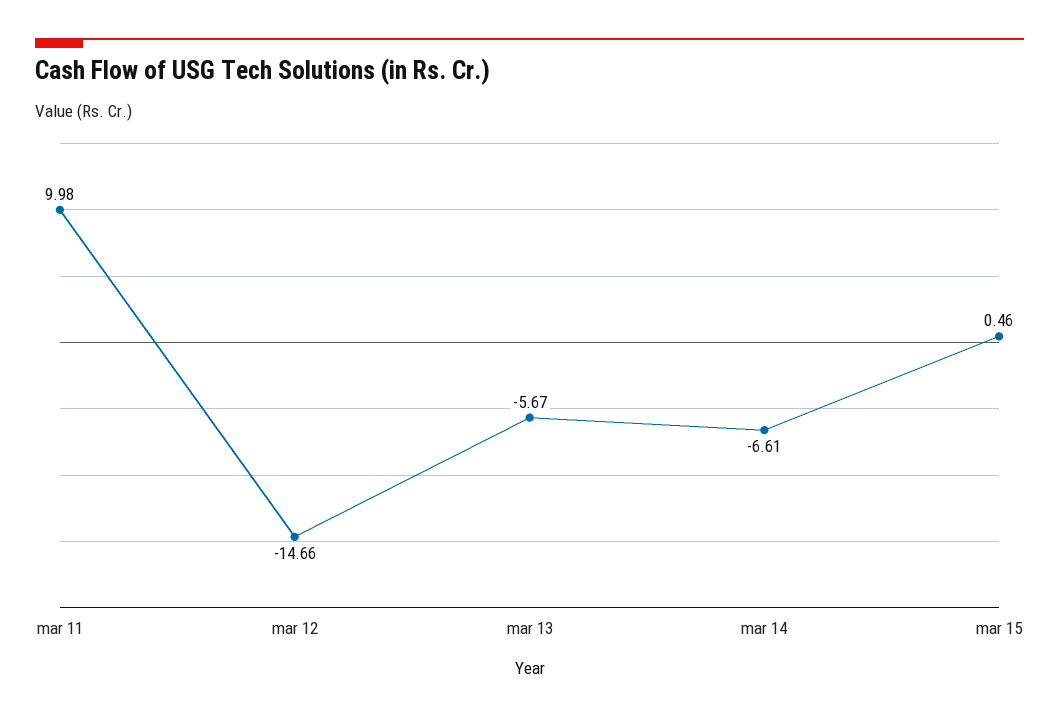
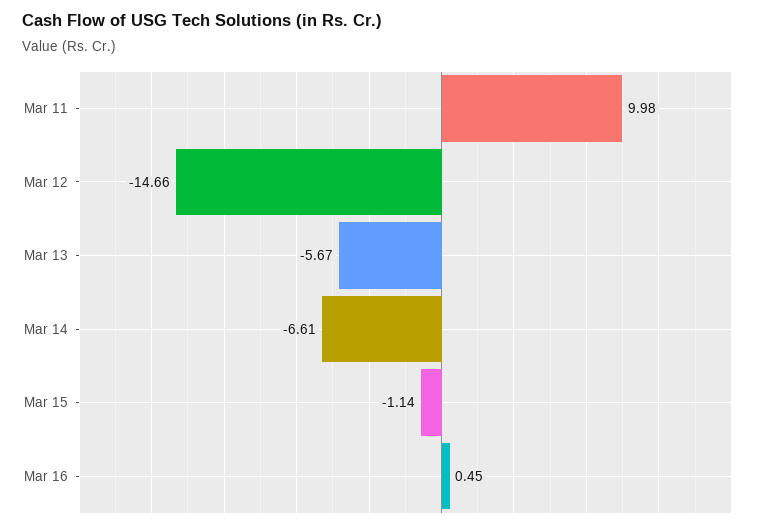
mar 15: 0.46 -> -1.14
Mar 16: none -> 0.45

